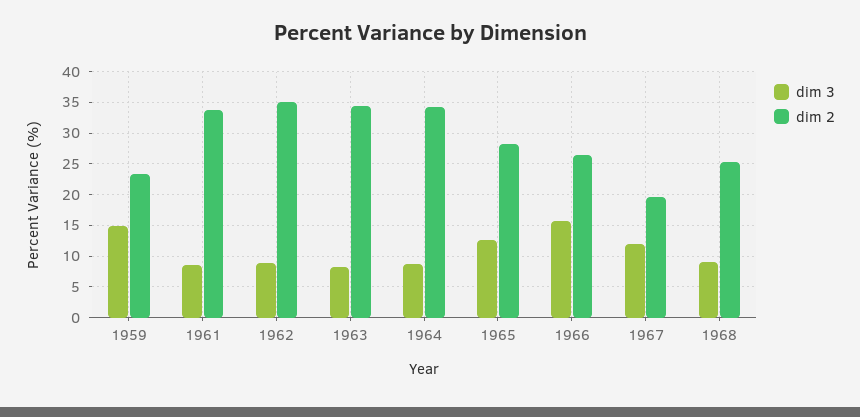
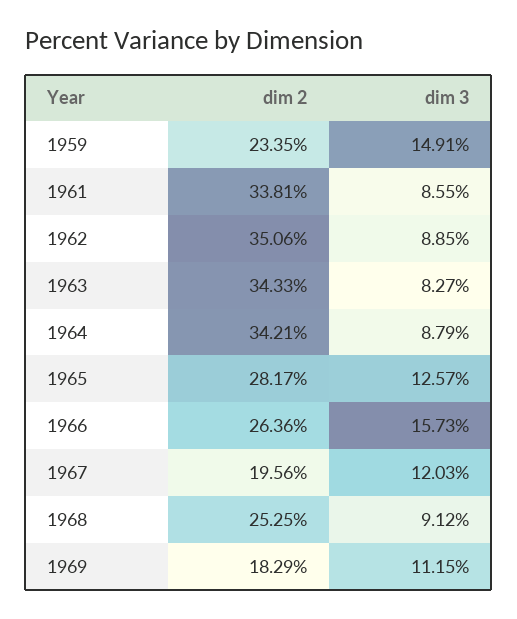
dim 2, 1969: none -> 18.29
dim 3, 1969: none -> 11.15

